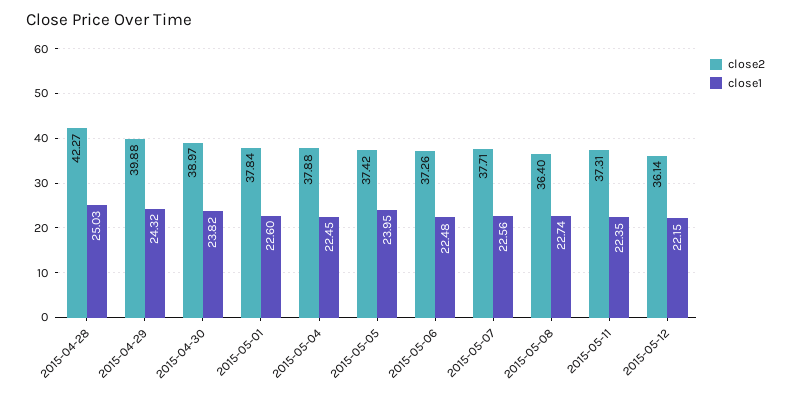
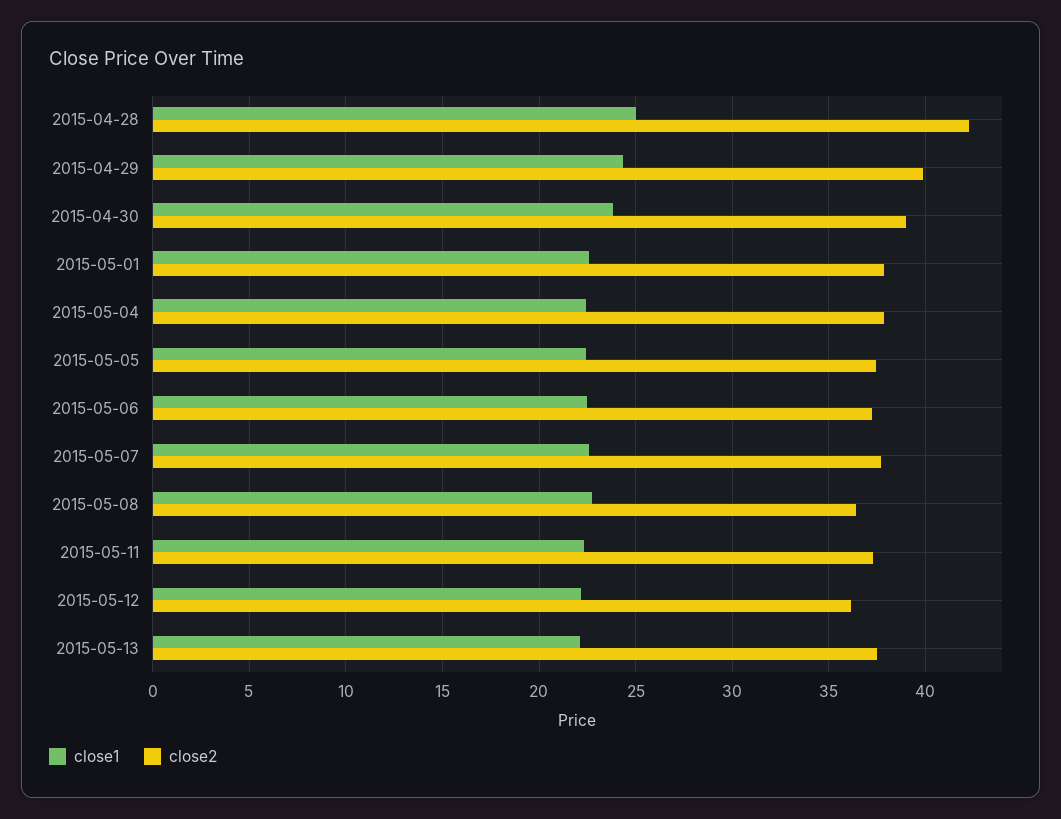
close1, 2015-05-05: 23.95 -> 22.5
close1, 2015-05-13: none -> 22
close2, 2015-05-13: none -> 37.5

